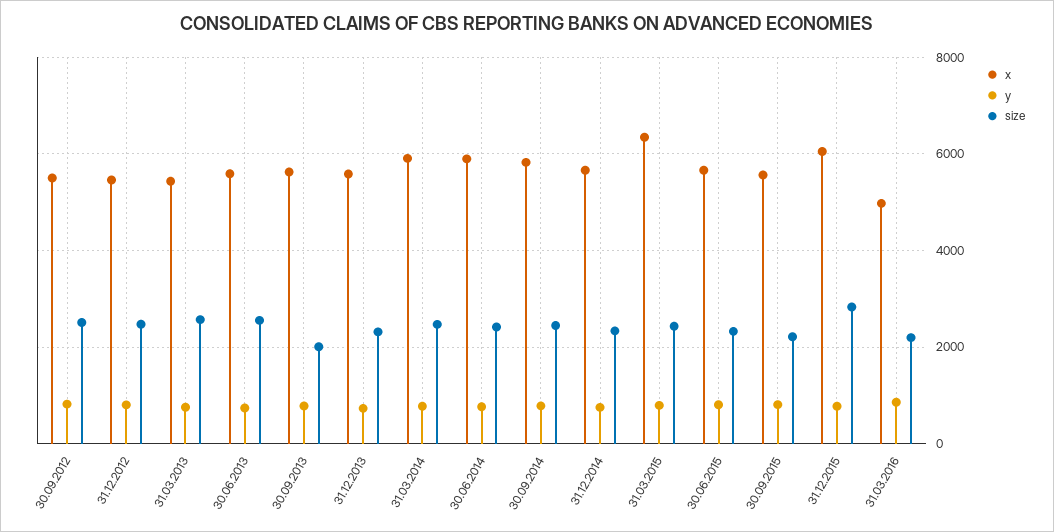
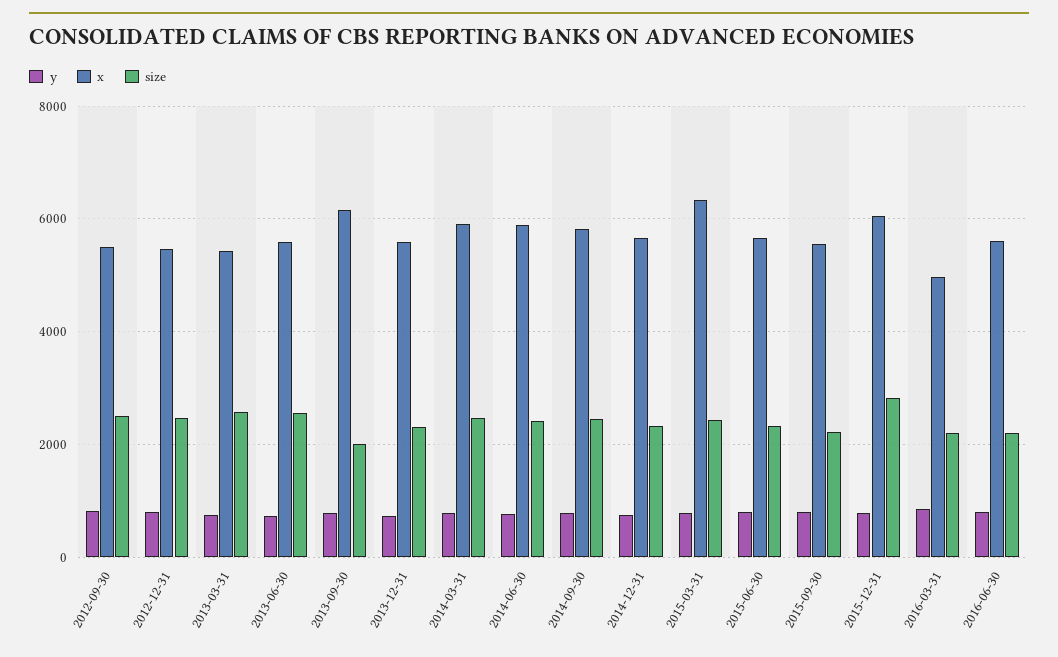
x, 30.09.2013: 5600 -> 6200
y, 2016-06-30: none -> 800
x, 2016-06-30: none -> 5600
size, 2016-06-30: none -> 2200

